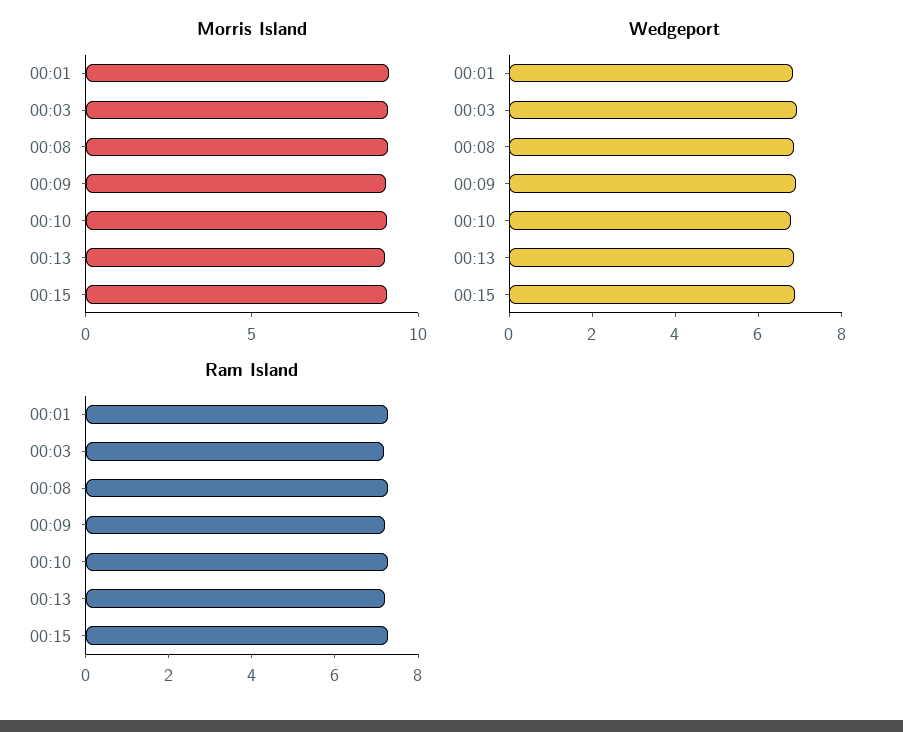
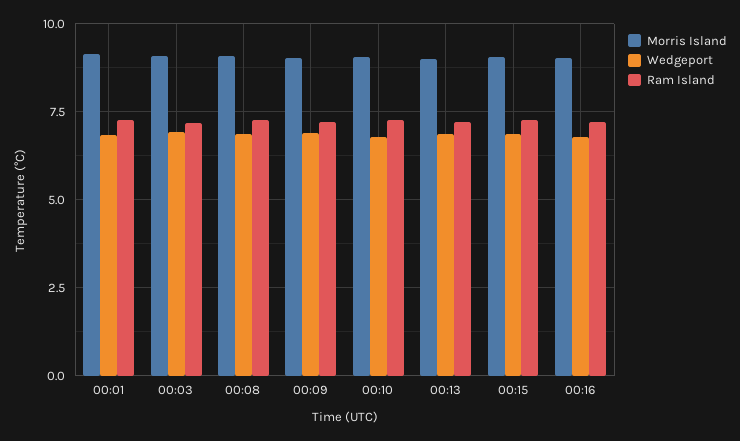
Morris Island, 00:16: none -> 9
Wedgeport, 00:16: none -> 6.75
Ram Island, 00:16: none -> 7.25

